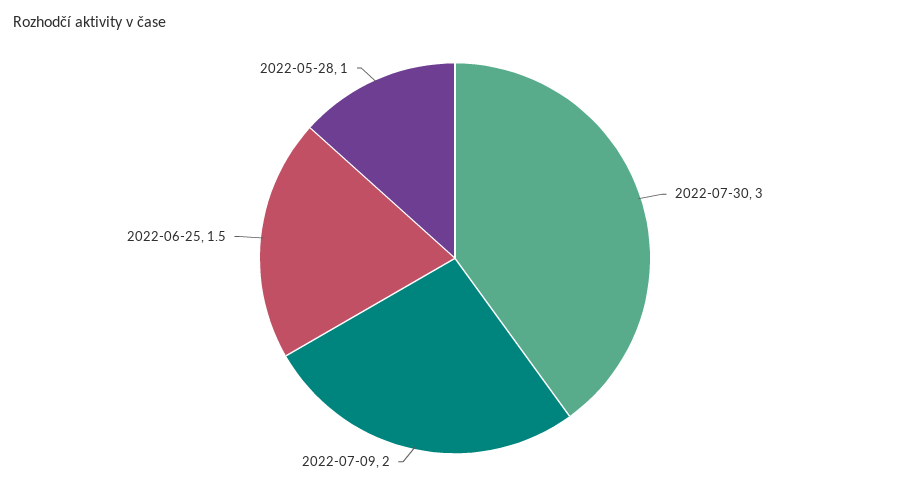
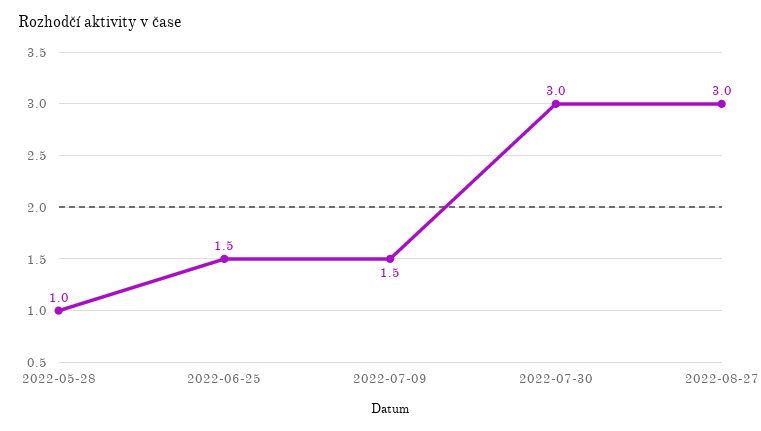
2022-07-09: 2 -> 1.5
2022-08-27: none -> 3

